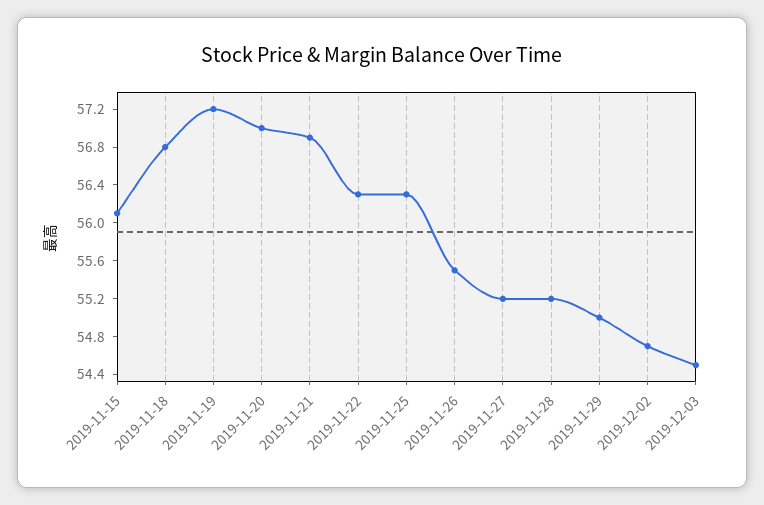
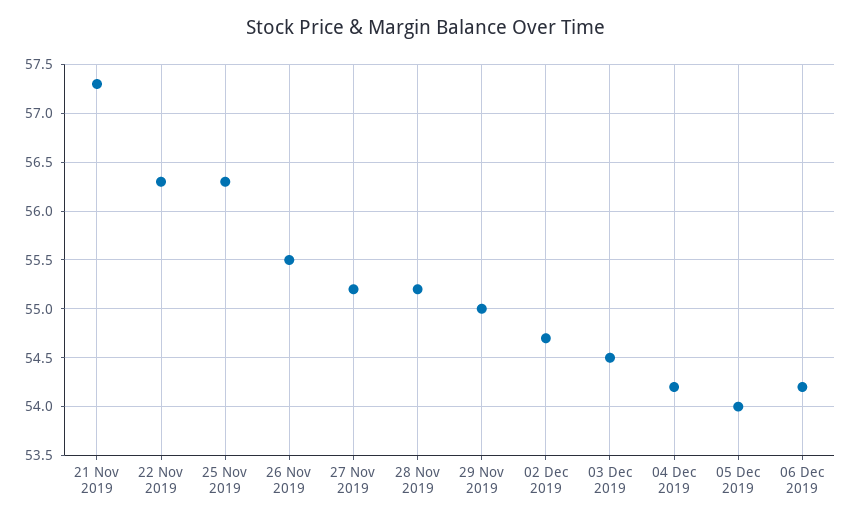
2019-11-15: 56.1 -> none
2019-11-18: 56.8 -> none
2019-11-19: 57.2 -> none
2019-11-20: 57 -> none
2019-11-21: 56.9 -> 57.3
04 Dec 2019: none -> 54.2
05 Dec 2019: none -> 54
06 Dec 2019: none -> 54.2

